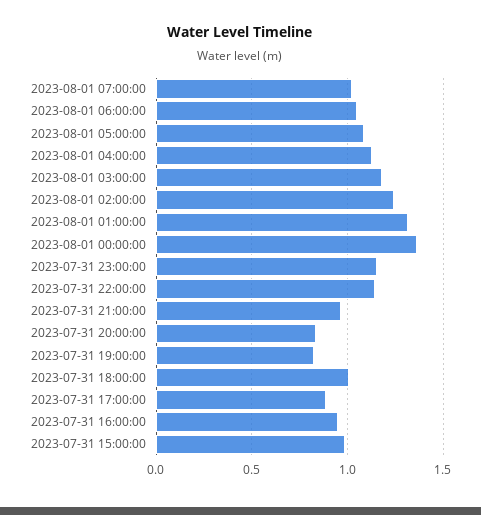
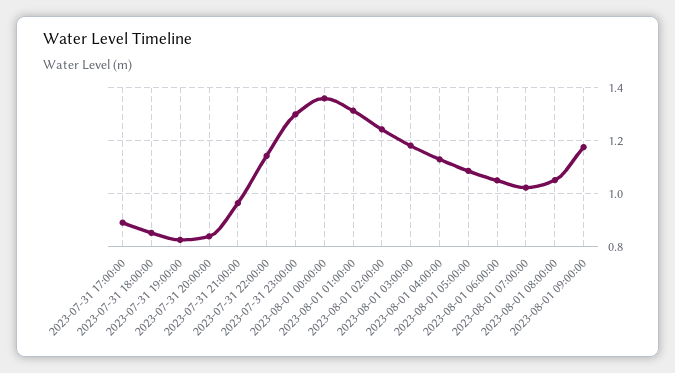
2023-07-31 23:00:00: 1.15 -> 1.3
2023-07-31 18:00:00: 1 -> 0.85
2023-07-31 16:00:00: 0.95 -> none
2023-07-31 15:00:00: 1 -> none
2023-08-01 08:00:00: none -> 1.05
2023-08-01 09:00:00: none -> 1.175

